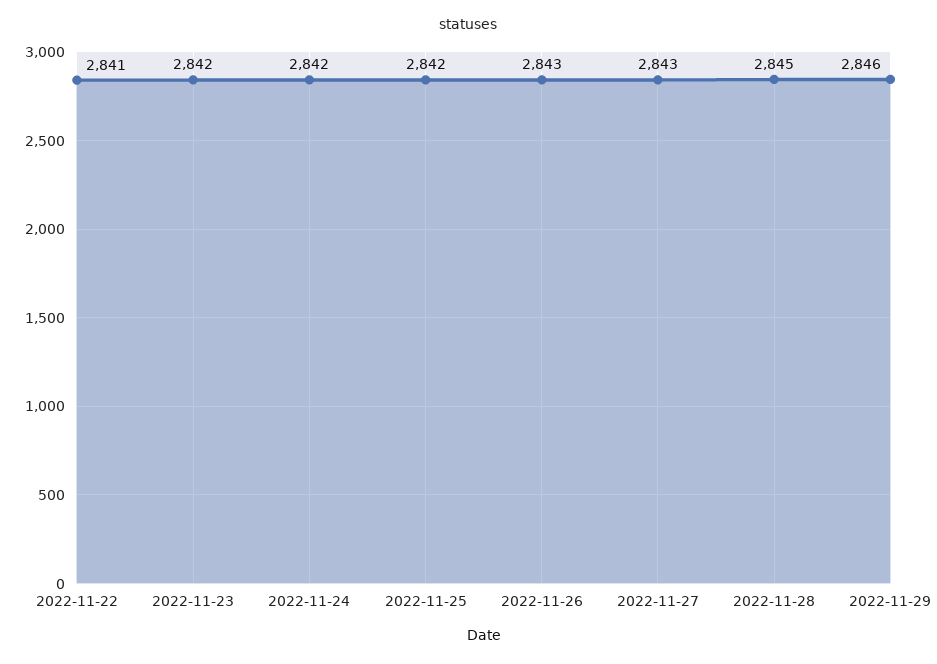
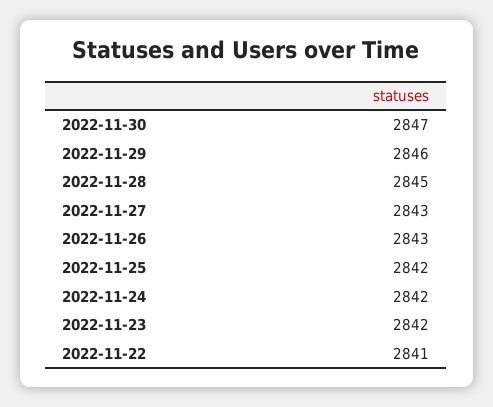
2022-11-30: none -> 2847

